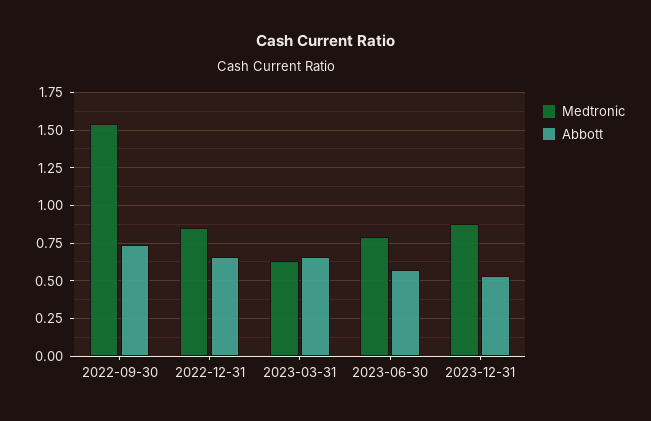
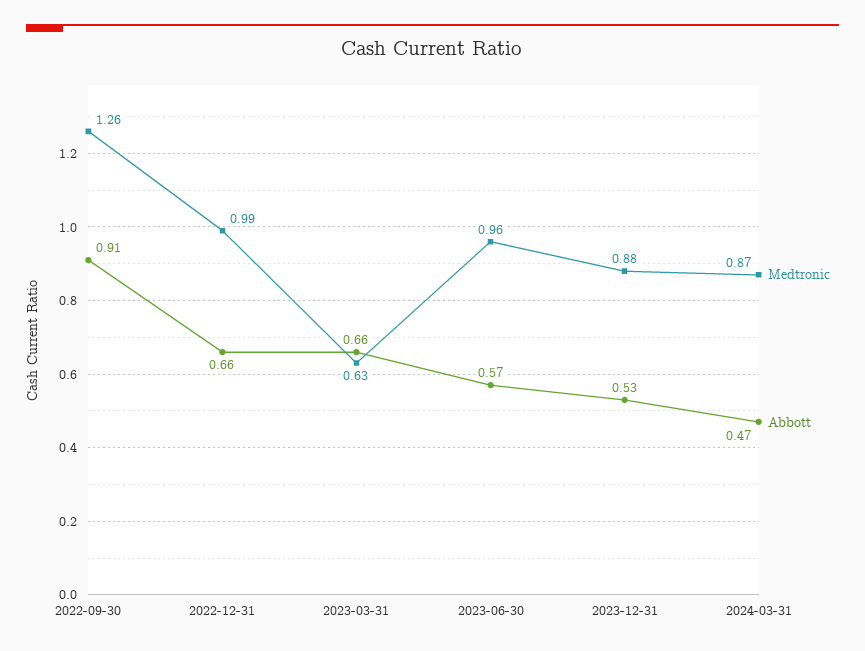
Medtronic, 2022-09-30: 1.55 -> 1.26
Abbott, 2022-09-30: 0.75 -> 0.91
Medtronic, 2022-12-31: 0.85 -> 0.99
Medtronic, 2023-06-30: 0.8 -> 0.96
Medtronic, 2024-03-31: none -> 0.87
Abbott, 2024-03-31: none -> 0.47

